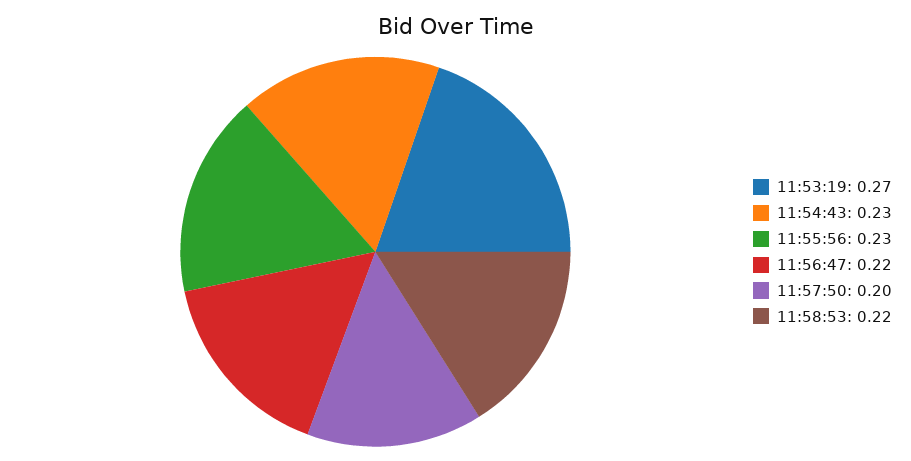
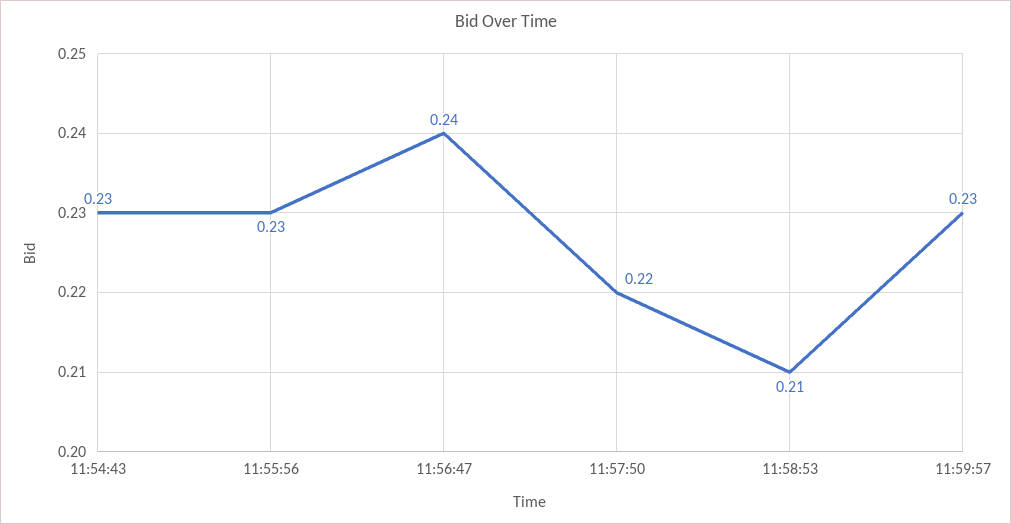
11:53:19: 0.27 -> none
11:56:47: 0.22 -> 0.24
11:57:50: 0.2 -> 0.22
11:58:53: 0.22 -> 0.21
11:59:57: none -> 0.23

